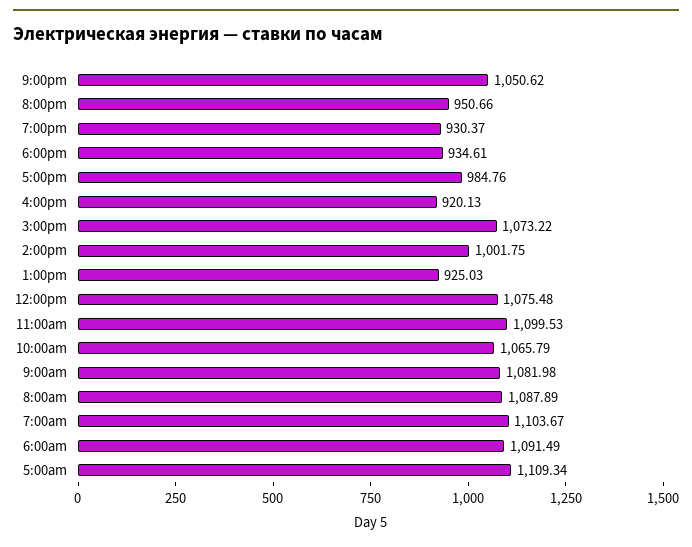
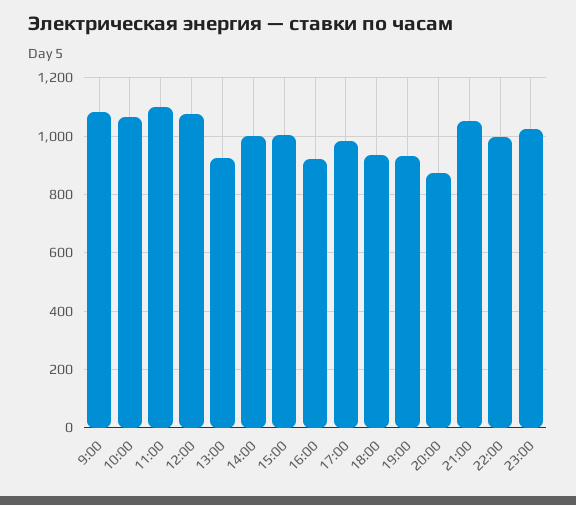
8:00pm: 950.66 -> 875
3:00pm: 1073.22 -> 1000
8:00am: 1087.89 -> none
7:00am: 1103.67 -> none
6:00am: 1091.49 -> none
5:00am: 1109.34 -> none
22:00: none -> 1000
23:00: none -> 1025

